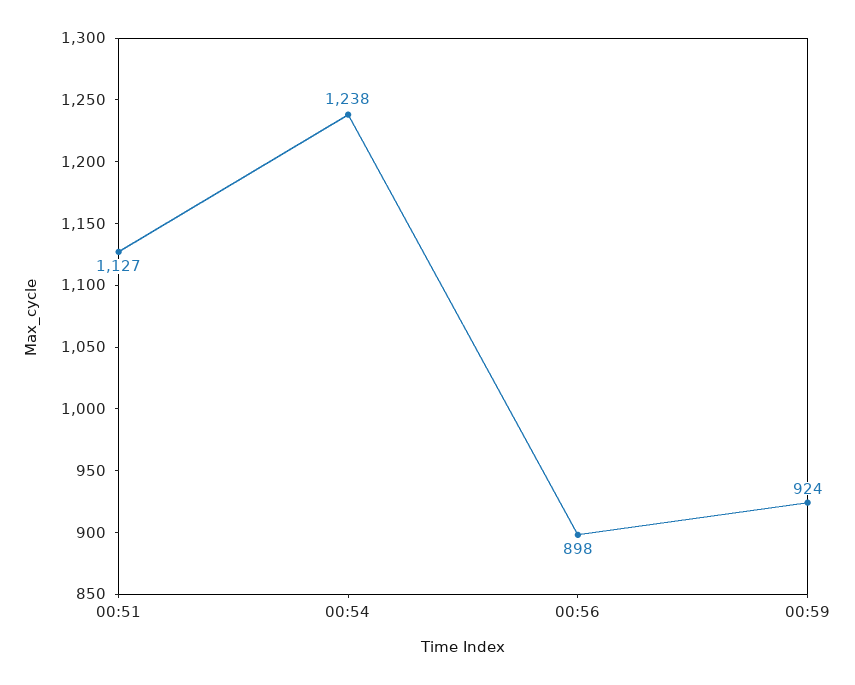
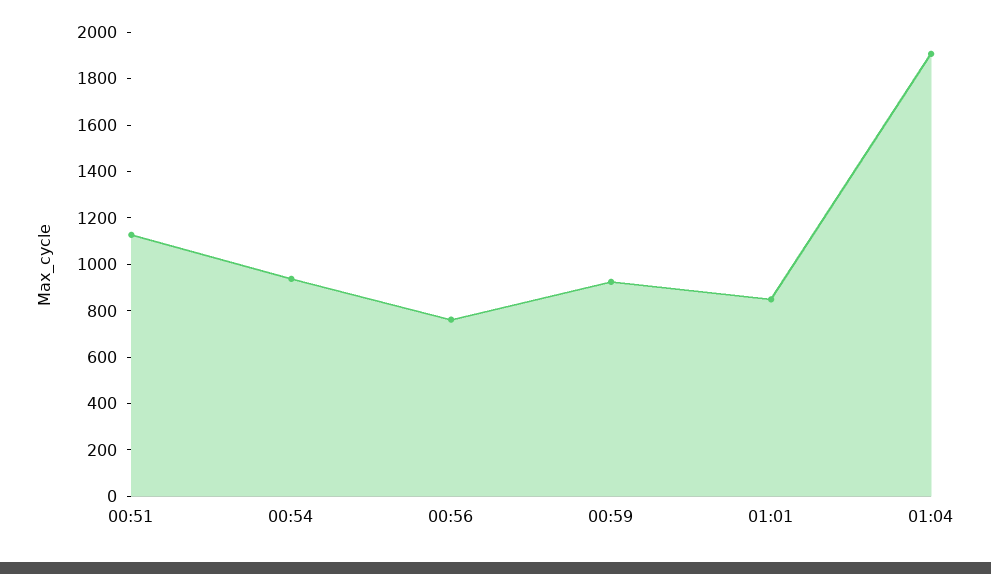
00:54: 1238 -> 950
00:56: 898 -> 750
01:01: none -> 850
01:04: none -> 1900

